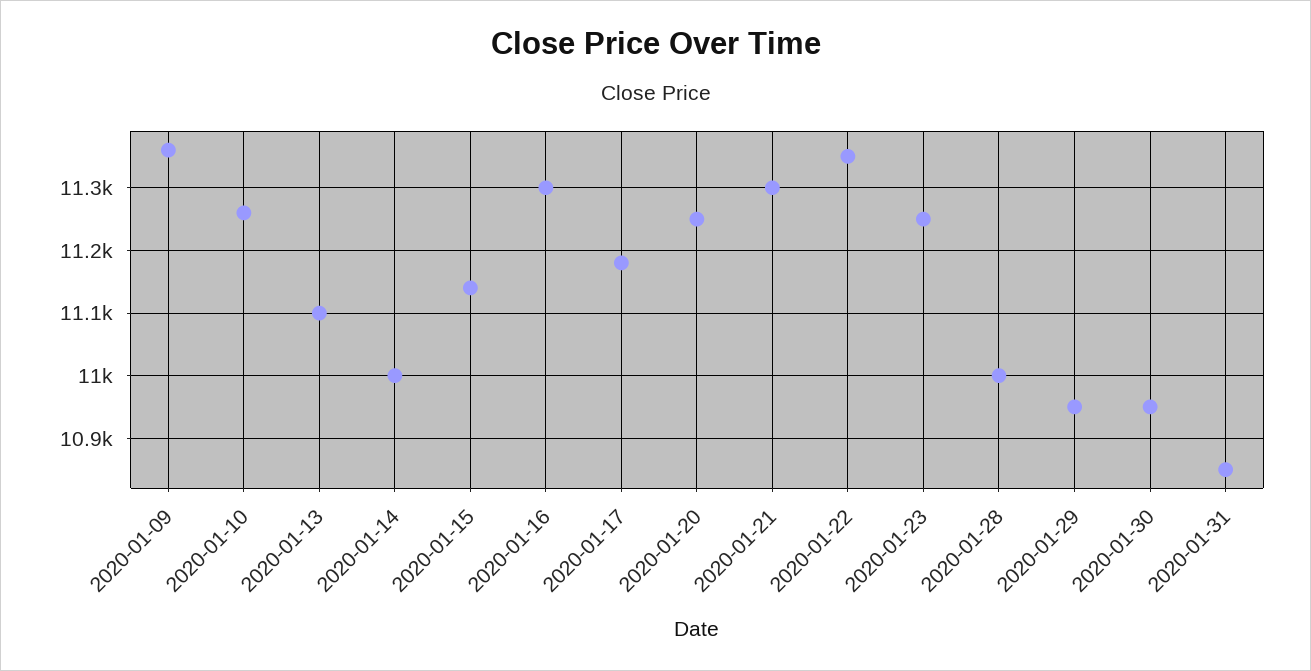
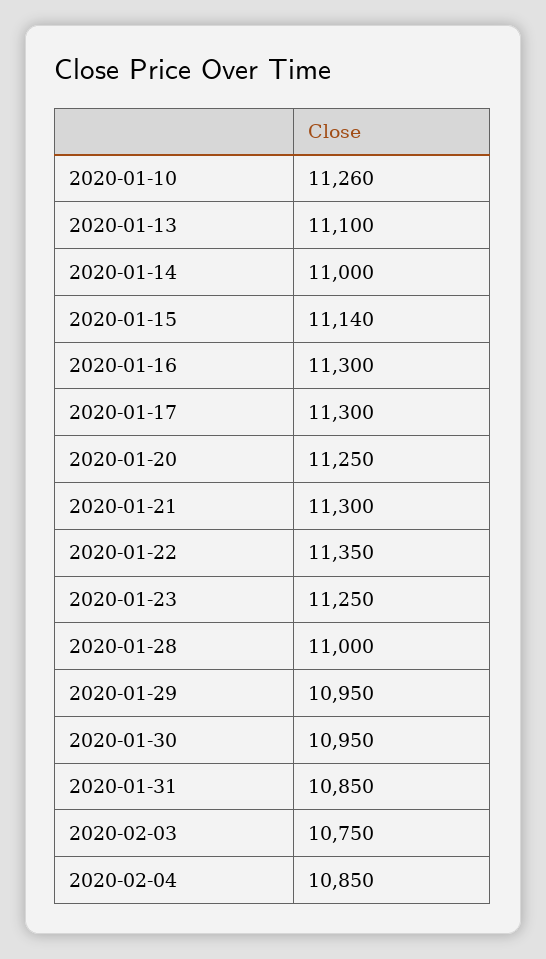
2020-01-09: 11360 -> none
2020-01-17: 11180 -> 11300
2020-02-03: none -> 10750
2020-02-04: none -> 10850

